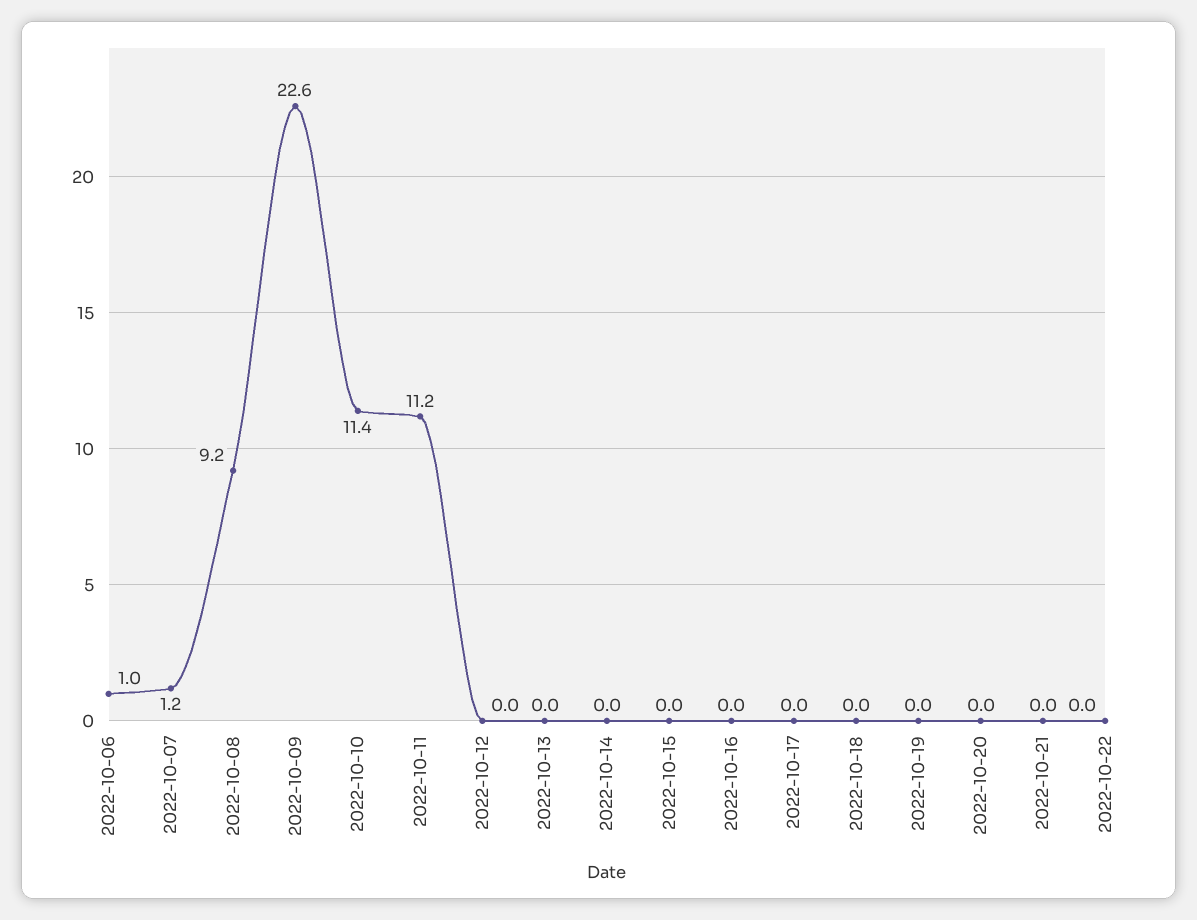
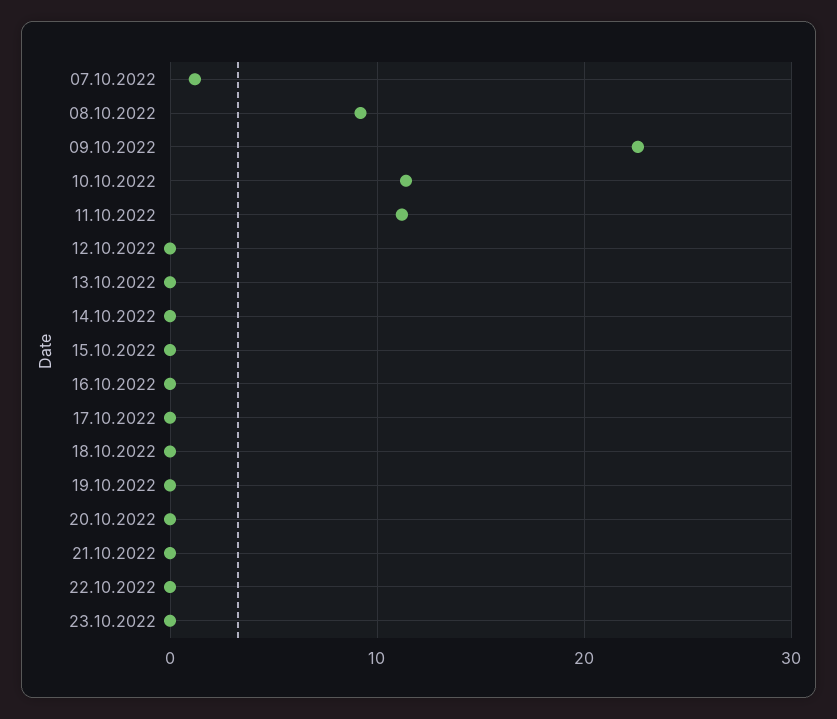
2022-10-06: 1 -> none
23.10.2022: none -> 0

